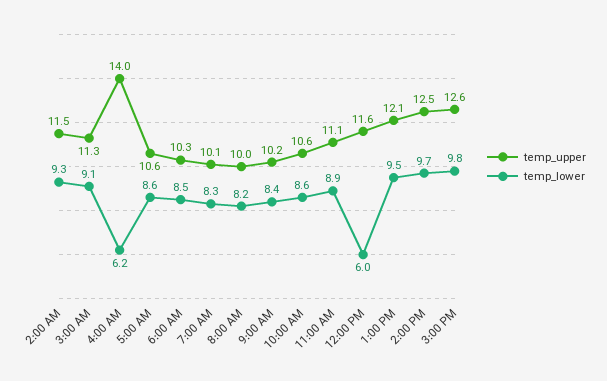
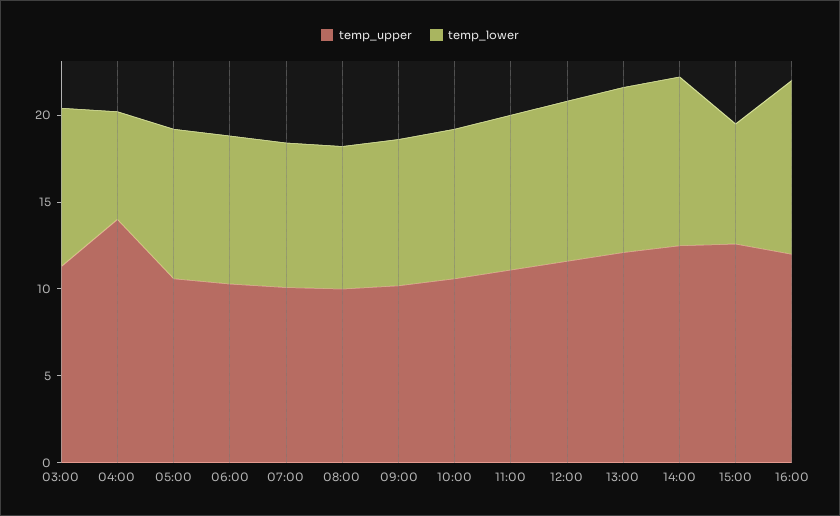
temp_upper, 2:00 AM: 11.5 -> none
temp_lower, 2:00 AM: 9.3 -> none
temp_lower, 12:00 PM: 6 -> 9
temp_lower, 3:00 PM: 9.8 -> 7
temp_upper, 16:00: none -> 12
temp_lower, 16:00: none -> 10

